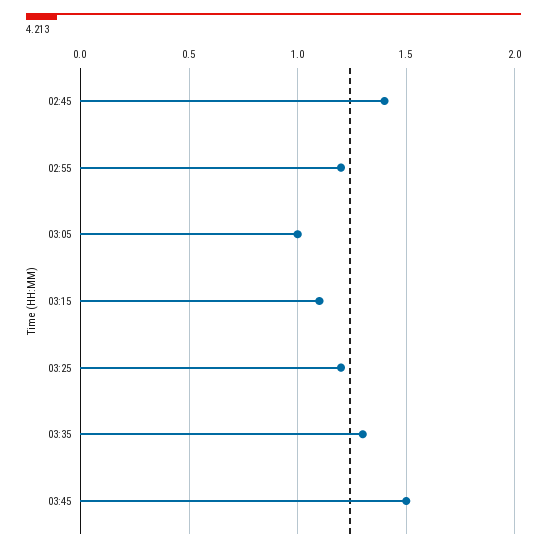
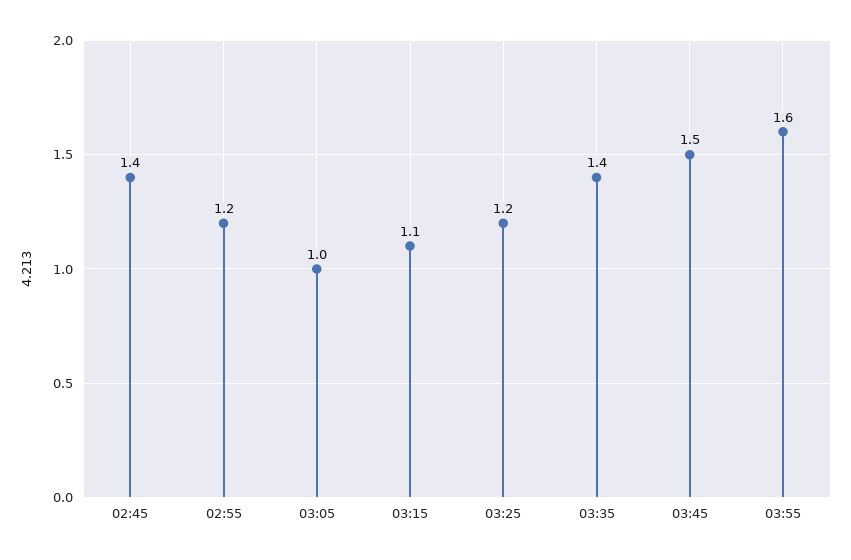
03:35: 1.3 -> 1.4
03:55: none -> 1.6

